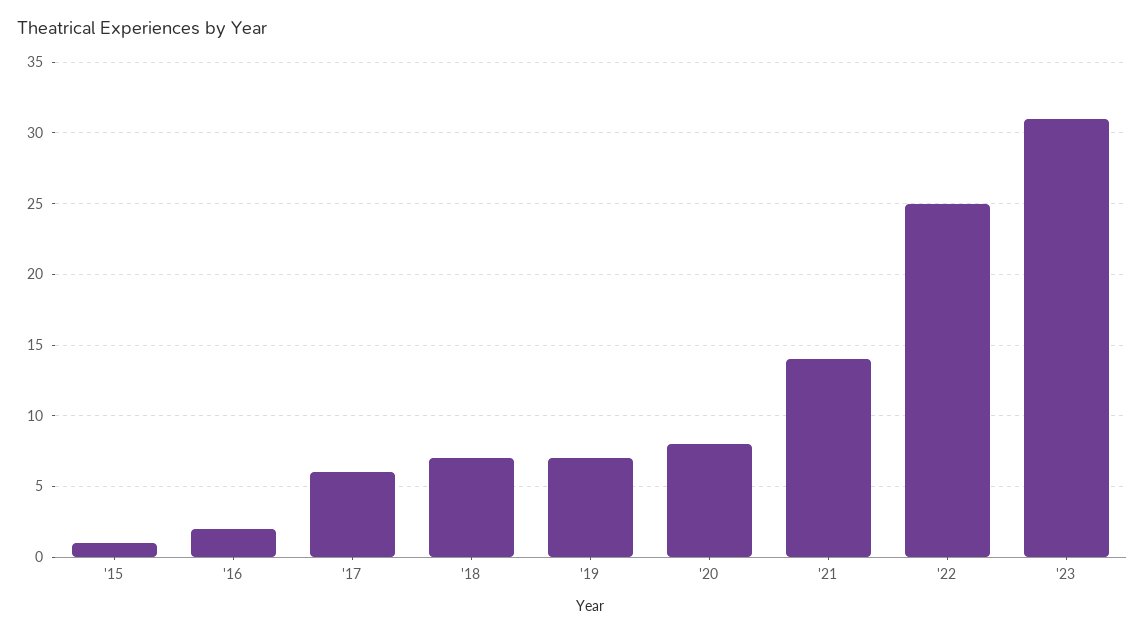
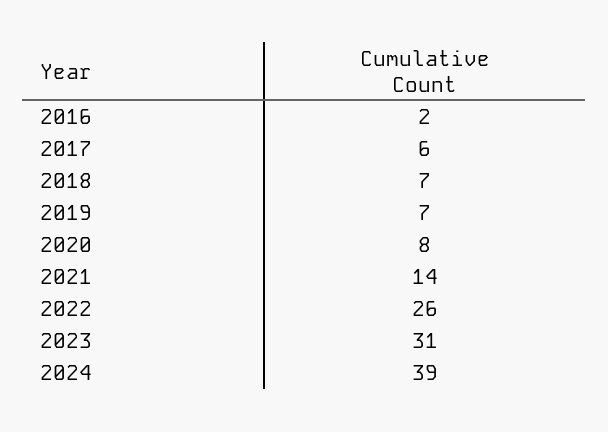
'15: 1 -> none
'22: 25 -> 26
2024: none -> 39

